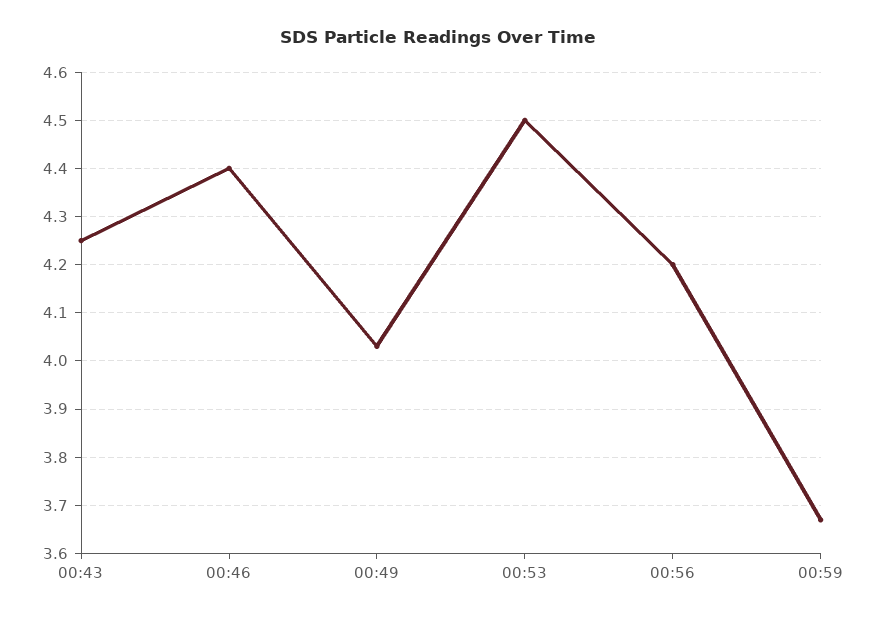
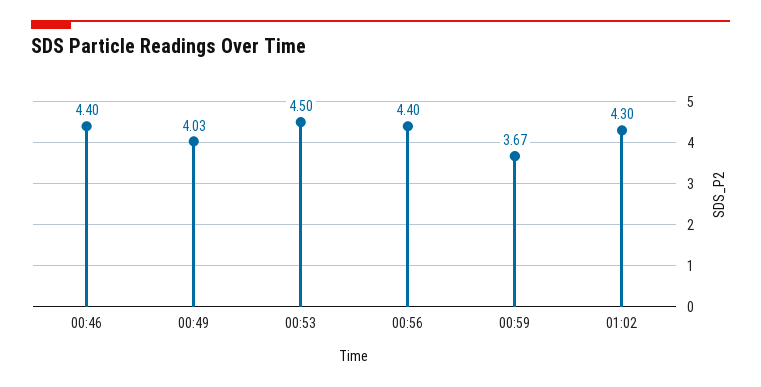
00:43: 4.25 -> none
00:56: 4.2 -> 4.4
01:02: none -> 4.3

